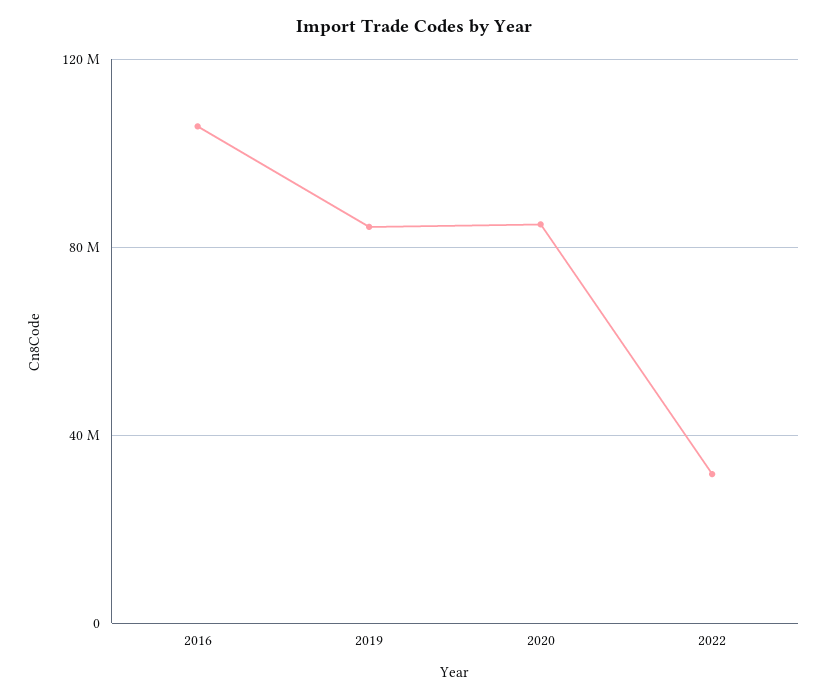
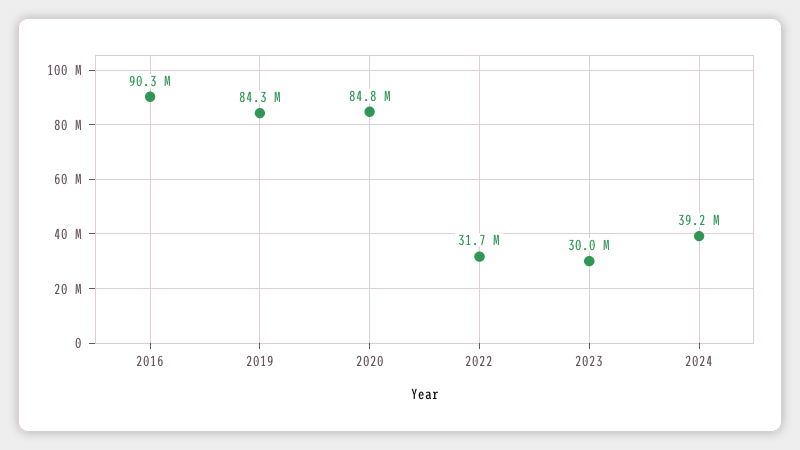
2016: 105000000 -> 90300000
2023: none -> 30000000
2024: none -> 39200000

